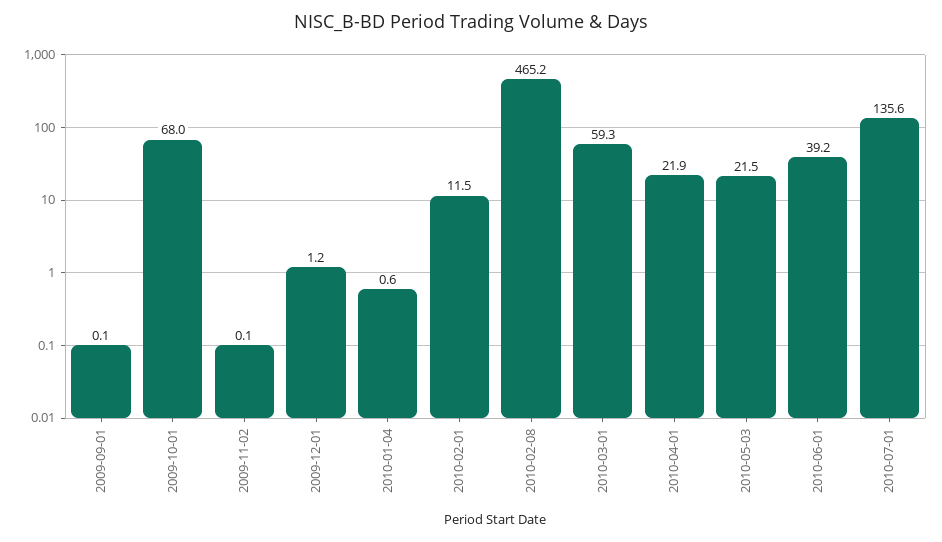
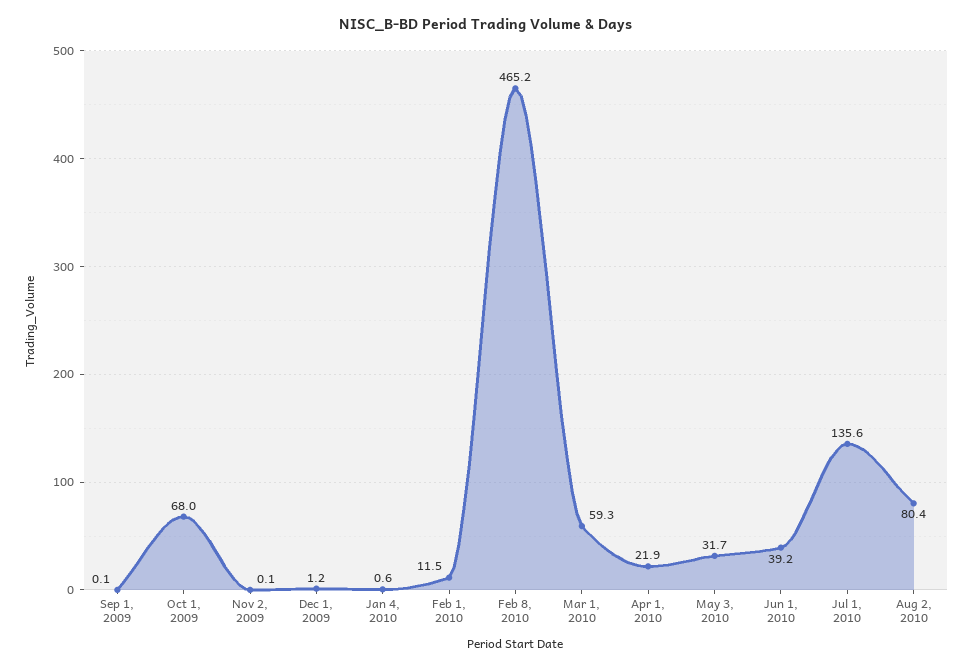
2010-05-03: 21.5 -> 31.7
Aug 2, 2010: none -> 80.4

